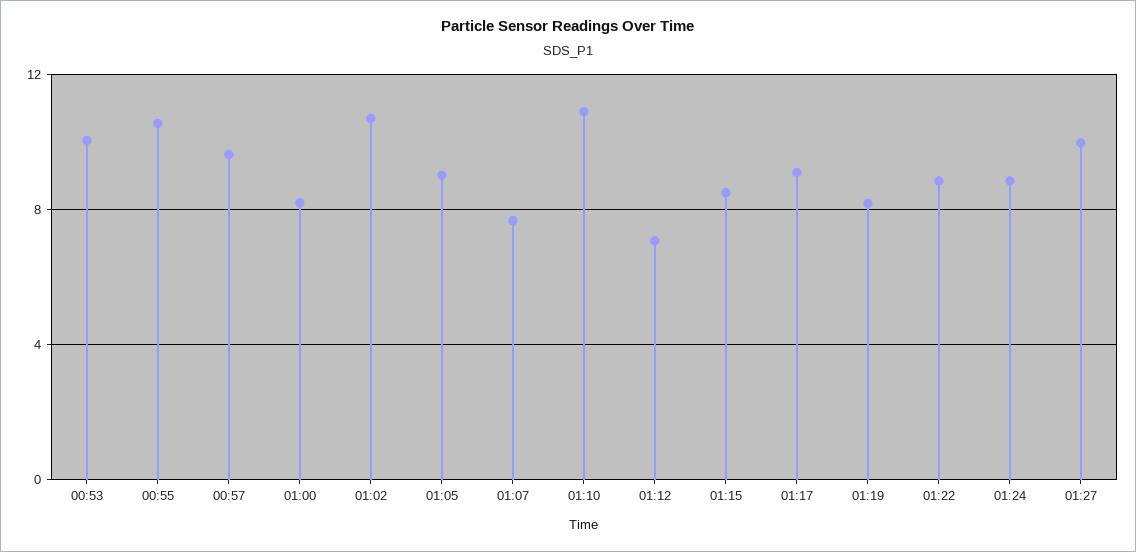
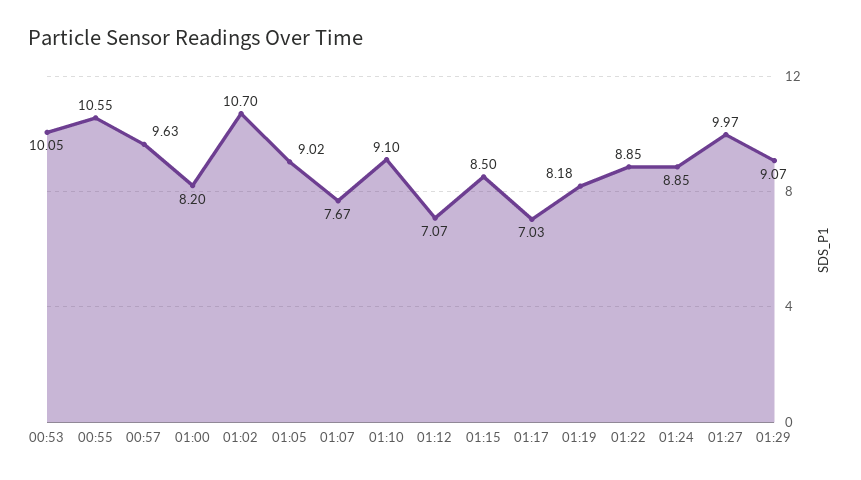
01:10: 11 -> 9.1
01:17: 9 -> 7.03
01:29: none -> 9.07

